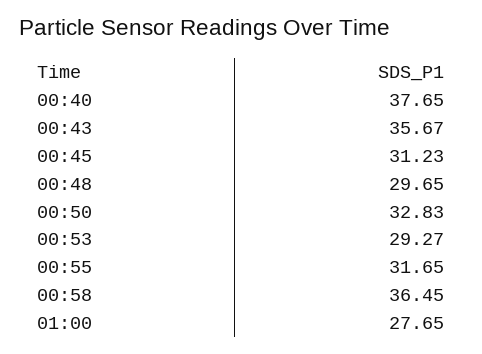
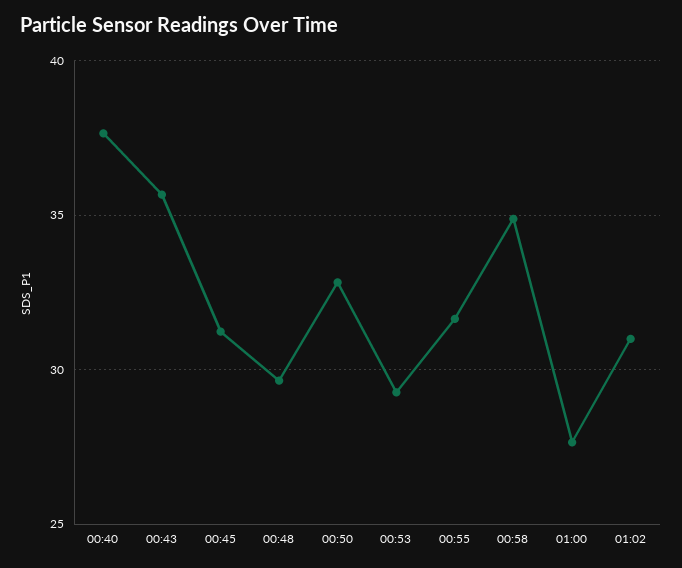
00:58: 36.45 -> 35
01:02: none -> 31

